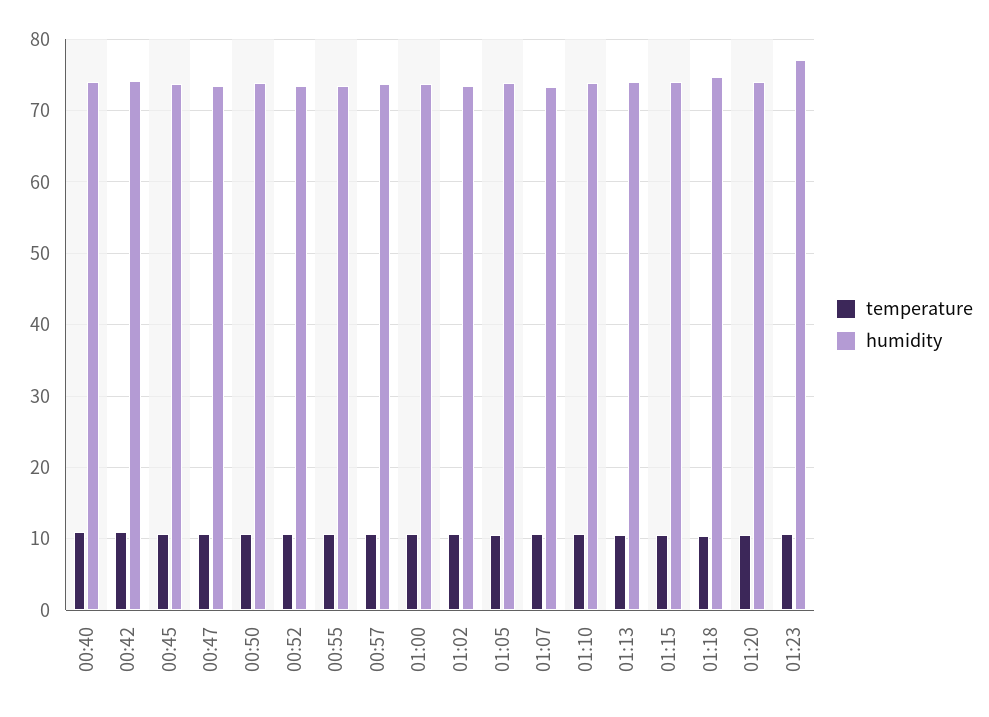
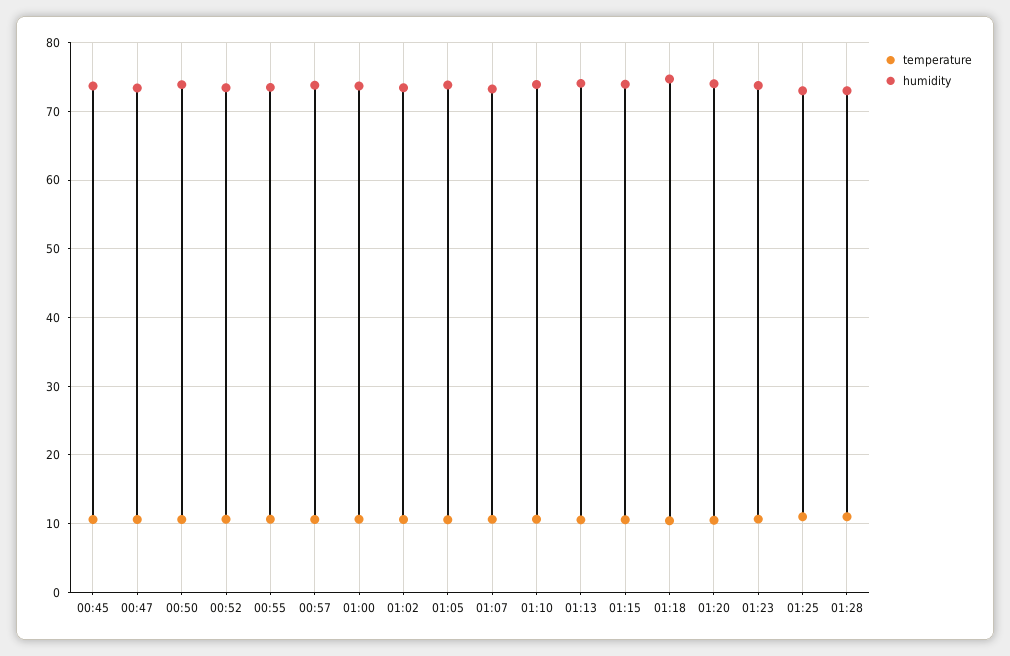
temperature, 00:40: 11 -> none
humidity, 00:40: 74 -> none
temperature, 00:42: 11 -> none
humidity, 00:42: 74 -> none
humidity, 01:23: 77 -> 74
temperature, 01:25: none -> 11
humidity, 01:25: none -> 73
temperature, 01:28: none -> 11
humidity, 01:28: none -> 73

